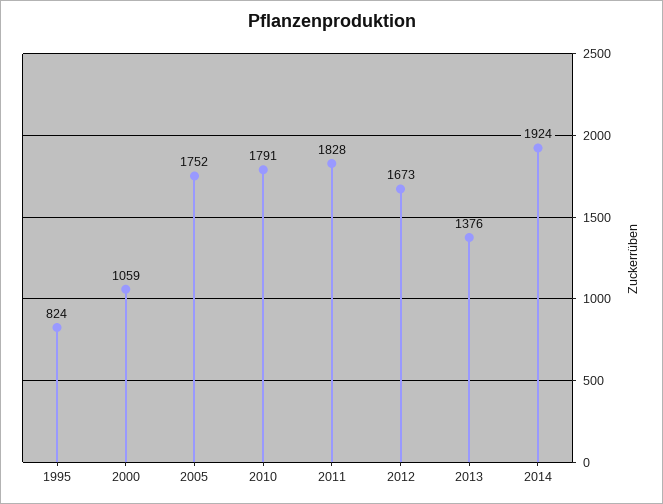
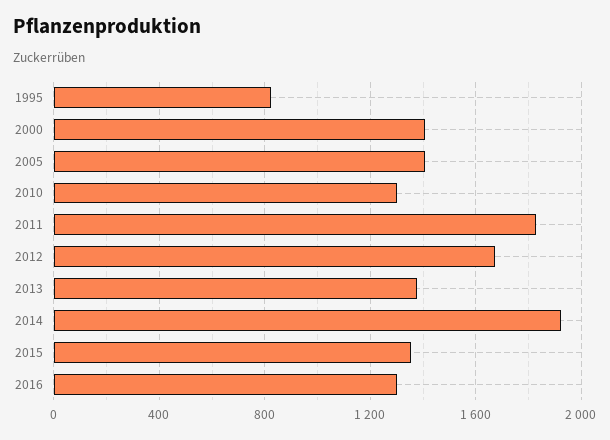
2000: 1059 -> 1400
2005: 1752 -> 1400
2010: 1791 -> 1300
2015: none -> 1350
2016: none -> 1300

